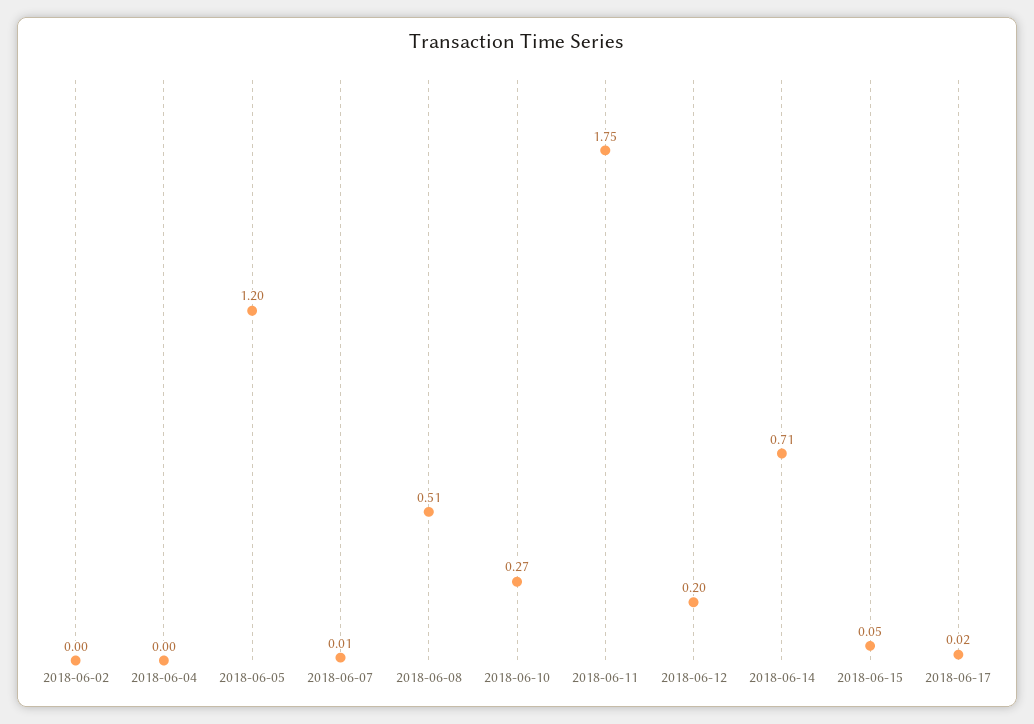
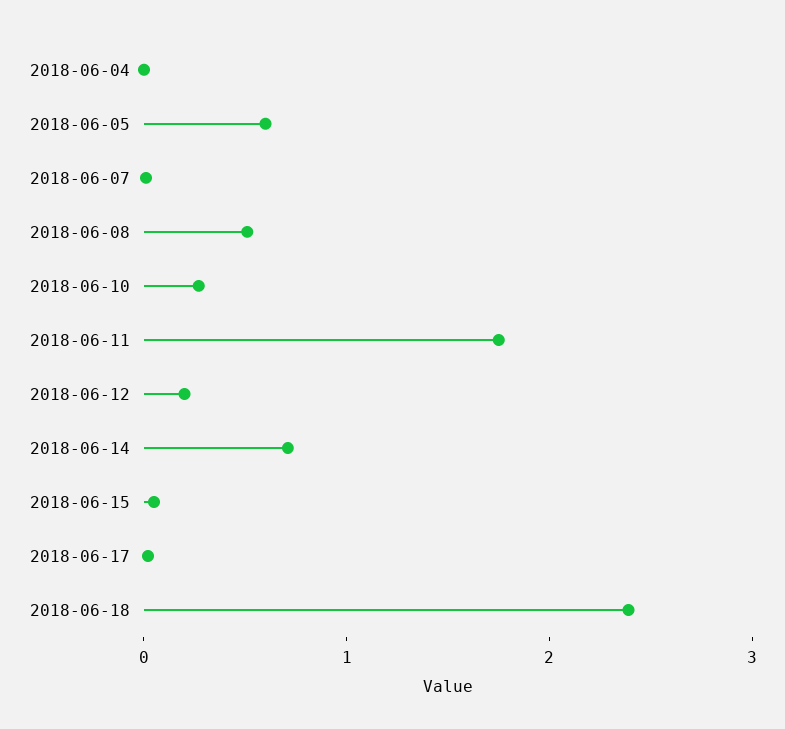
2018-06-02: 0 -> none
2018-06-05: 1.2 -> 0.6
2018-06-18: none -> 2.4

